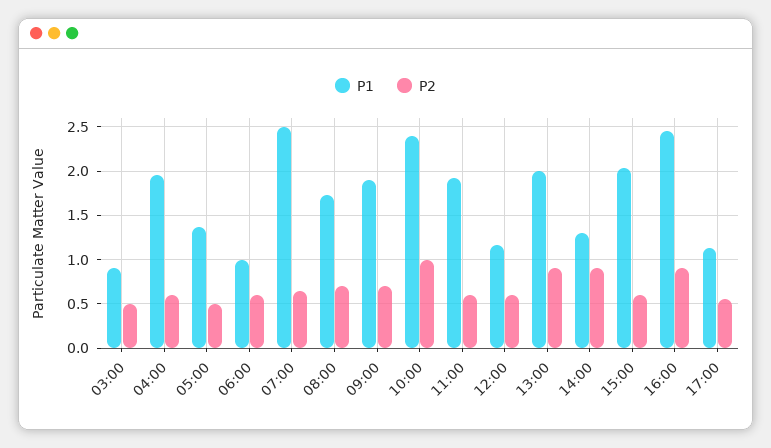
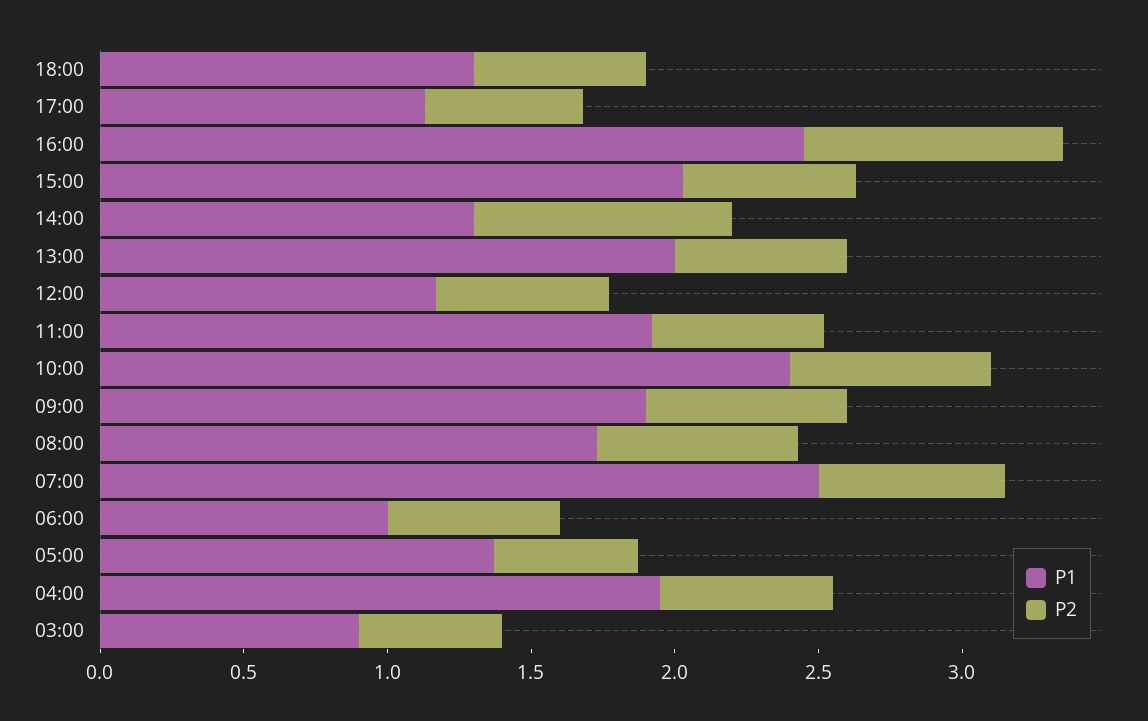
P2, 10:00: 1 -> 0.7
P2, 13:00: 0.9 -> 0.6
P1, 18:00: none -> 1.3
P2, 18:00: none -> 0.6

